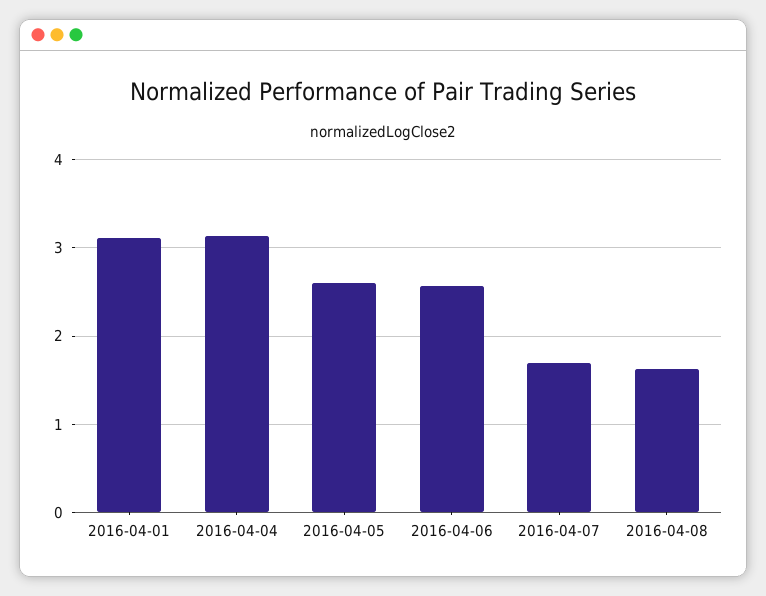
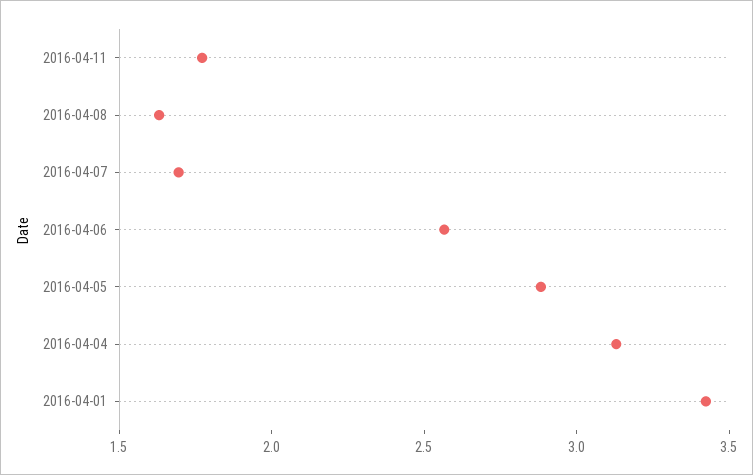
2016-04-01: 3.1 -> 3.4
2016-04-05: 2.6 -> 2.9
2016-04-11: none -> 1.8

